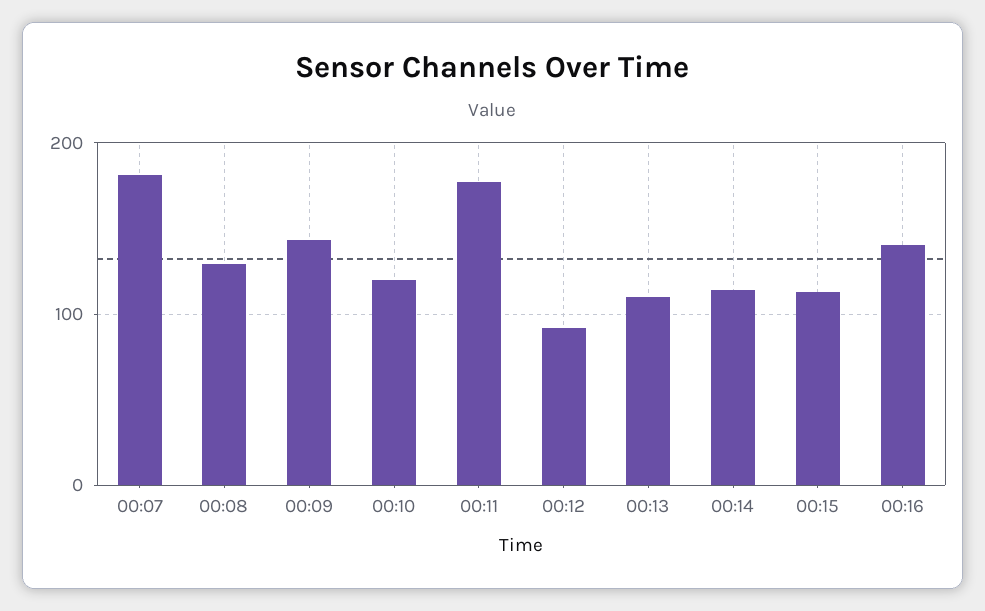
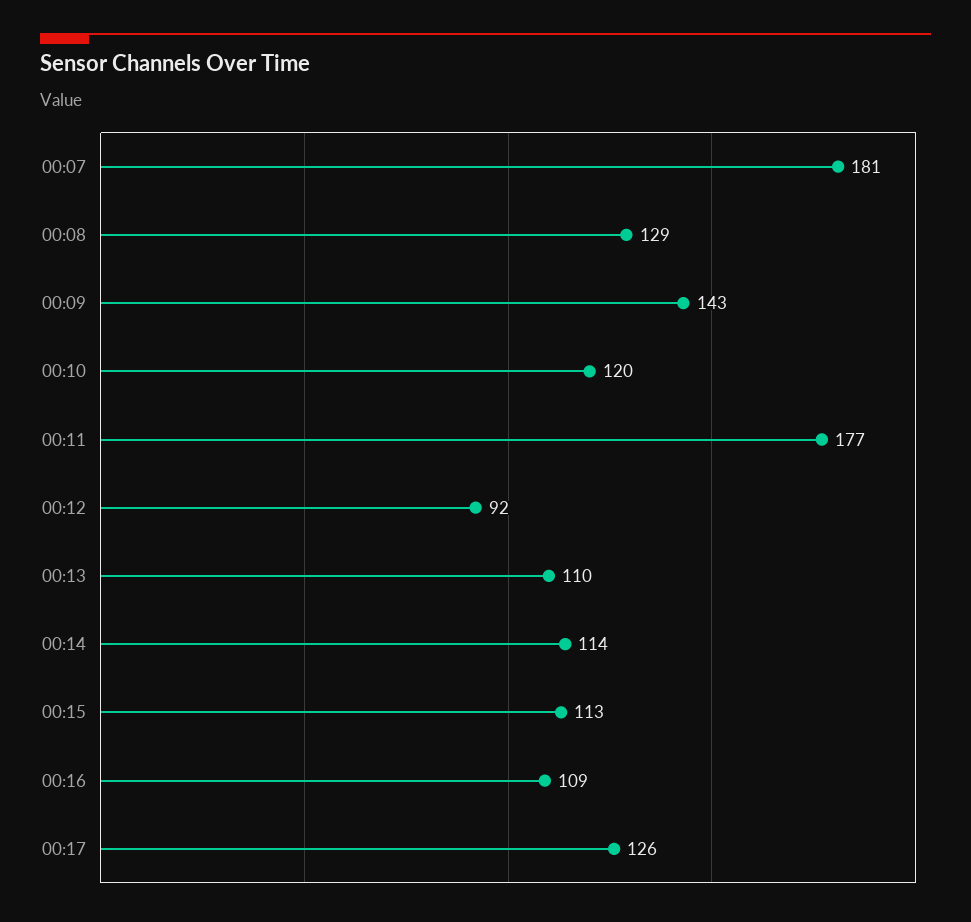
00:16: 140 -> 109
00:17: none -> 126

